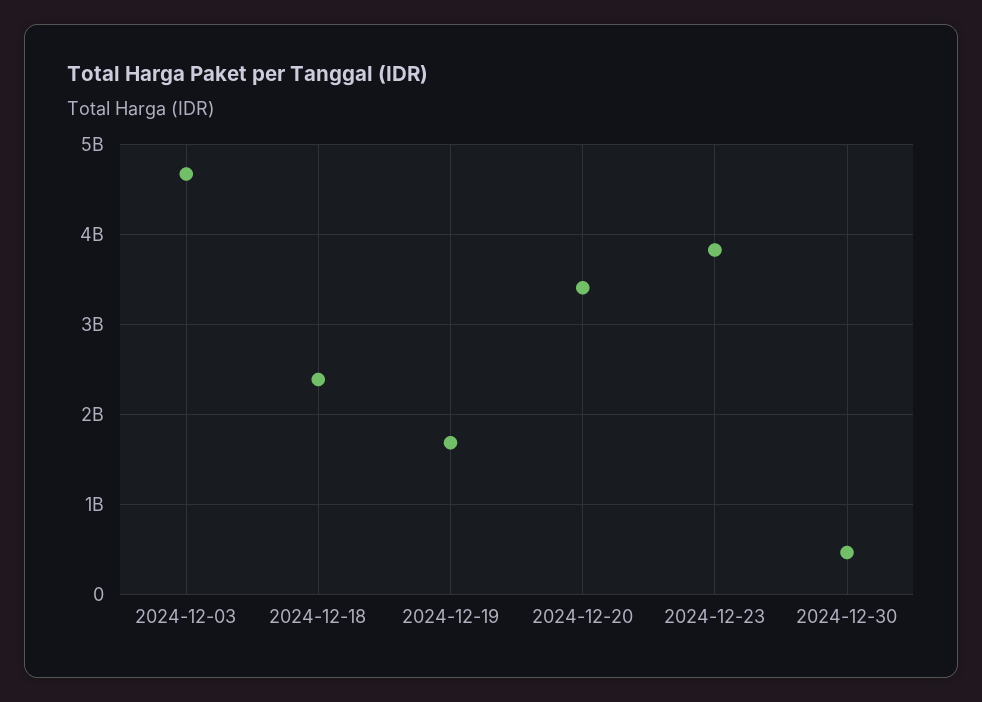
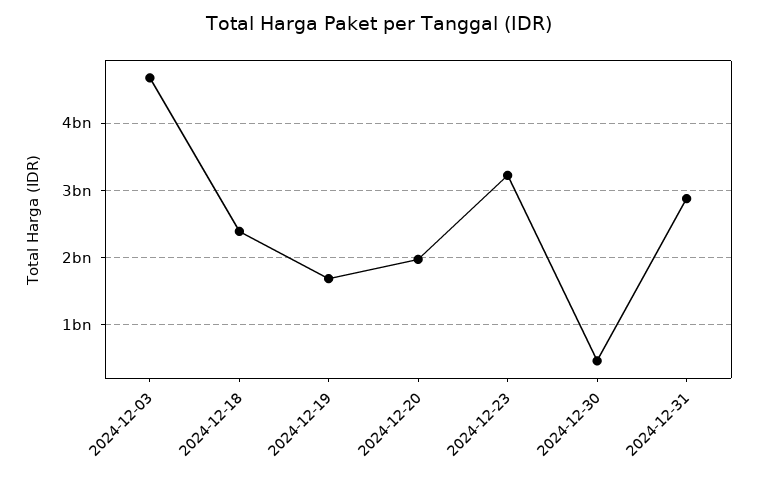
2024-12-20: 3400000000 -> 2000000000
2024-12-23: 3800000000 -> 3200000000
2024-12-31: none -> 2900000000

